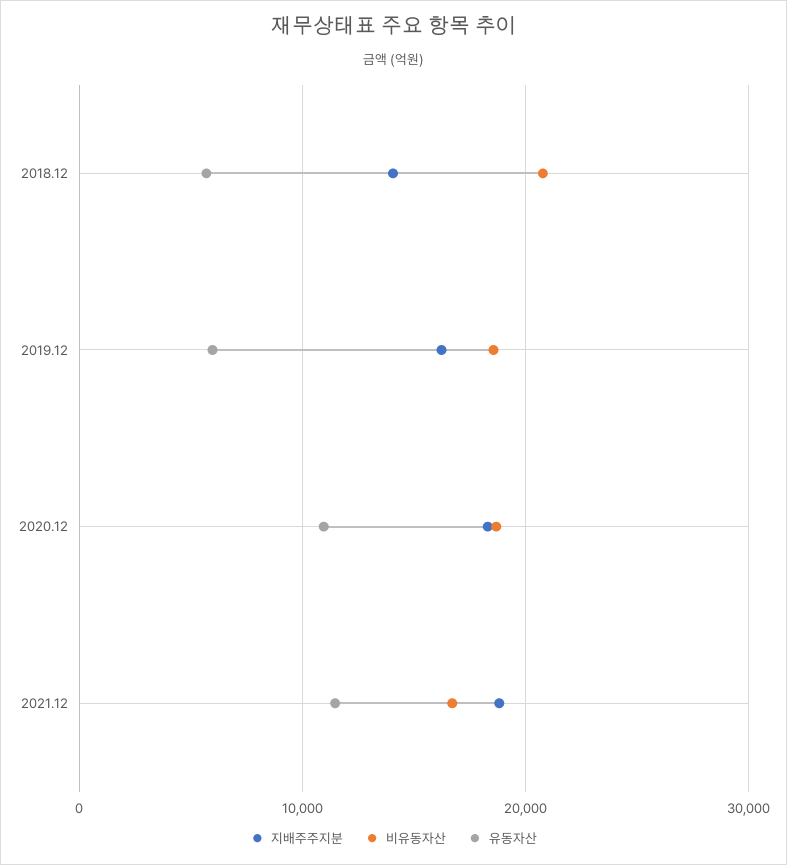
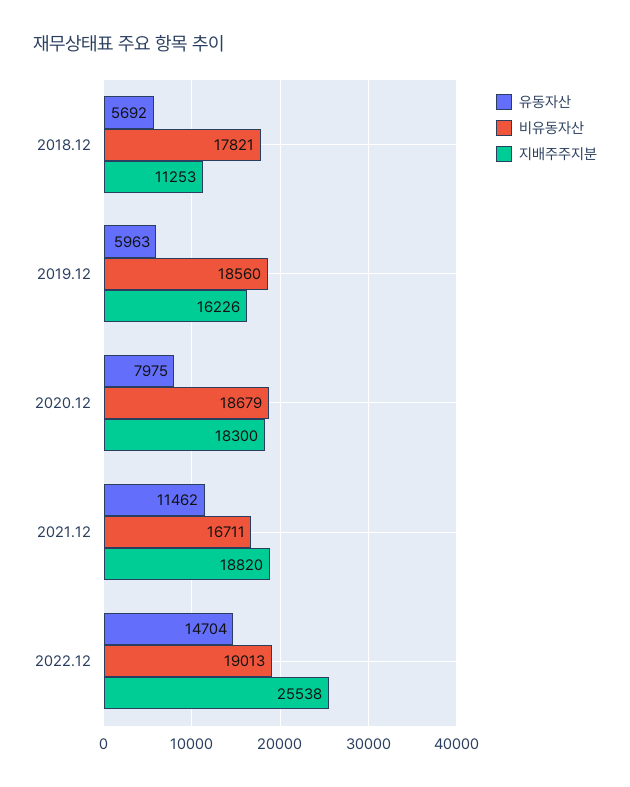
지배주주지분, 2018.12: 14000 -> 11253
비유동자산, 2018.12: 21000 -> 17821
유동자산, 2020.12: 11000 -> 7975
유동자산, 2022.12: none -> 14704
비유동자산, 2022.12: none -> 19013
지배주주지분, 2022.12: none -> 25538

